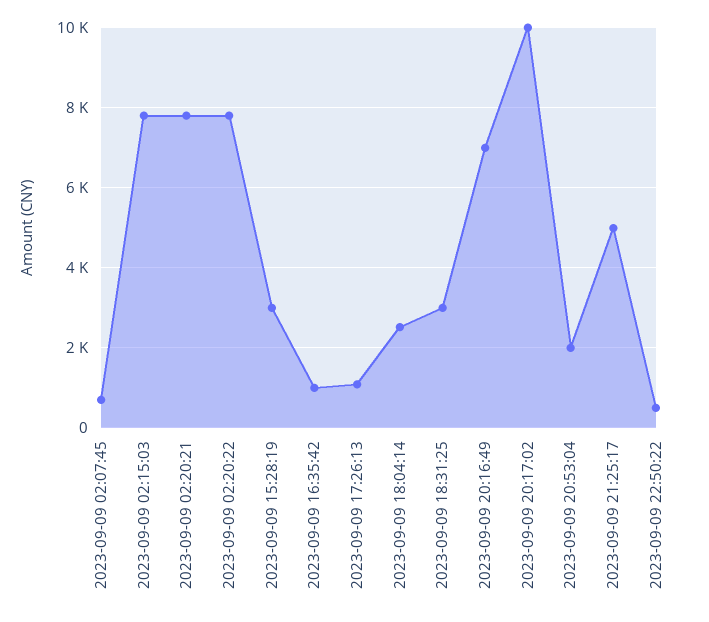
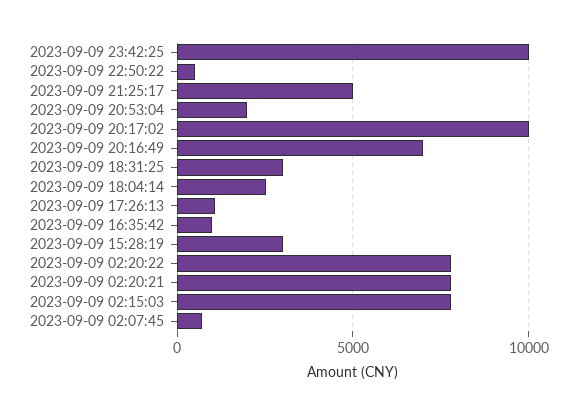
2023-09-09 23:42:25: none -> 10000

